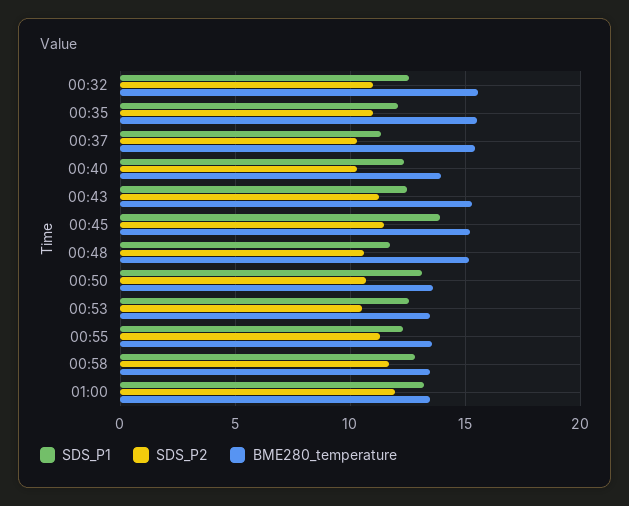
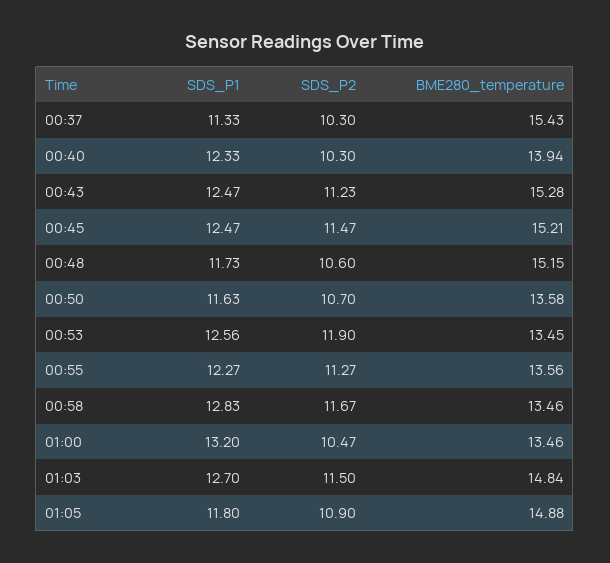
SDS_P1, 00:32: 12.5 -> none
SDS_P2, 00:32: 11 -> none
BME280_temperature, 00:32: 15.5 -> none
SDS_P1, 00:35: 12 -> none
SDS_P2, 00:35: 11 -> none
BME280_temperature, 00:35: 15.5 -> none
SDS_P1, 00:45: 14 -> 12.47
SDS_P1, 00:50: 13 -> 11.63
SDS_P2, 00:53: 10.5 -> 11.9
SDS_P2, 01:00: 12 -> 10.47
SDS_P1, 01:03: none -> 12.7
SDS_P2, 01:03: none -> 11.5
BME280_temperature, 01:03: none -> 14.84
SDS_P1, 01:05: none -> 11.8
SDS_P2, 01:05: none -> 10.9
BME280_temperature, 01:05: none -> 14.88

